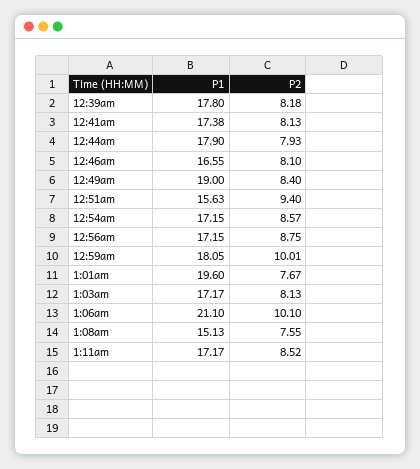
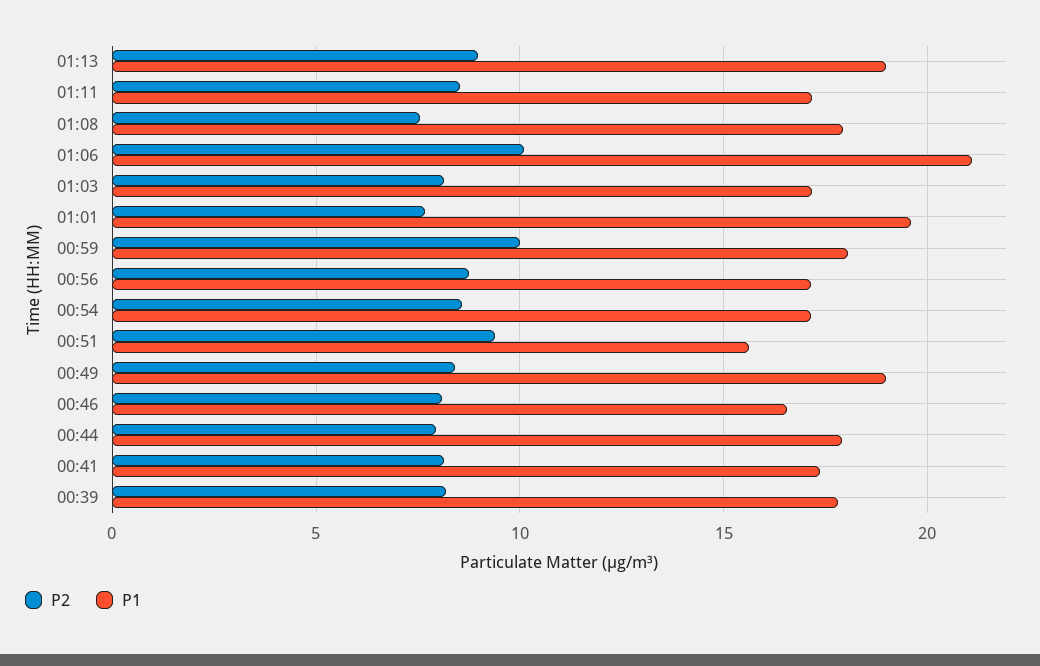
P1, 1:08am: 15.13 -> 18
P2, 01:13: none -> 9
P1, 01:13: none -> 19

